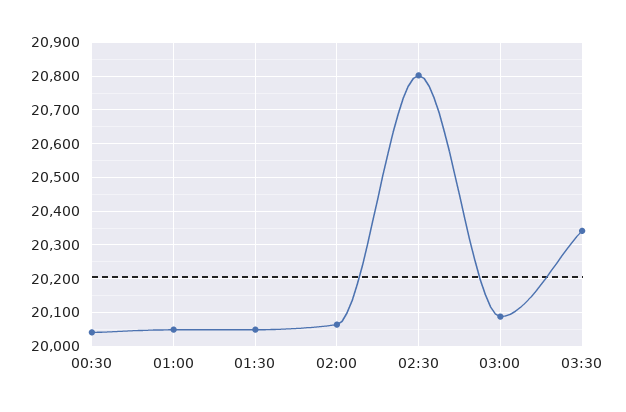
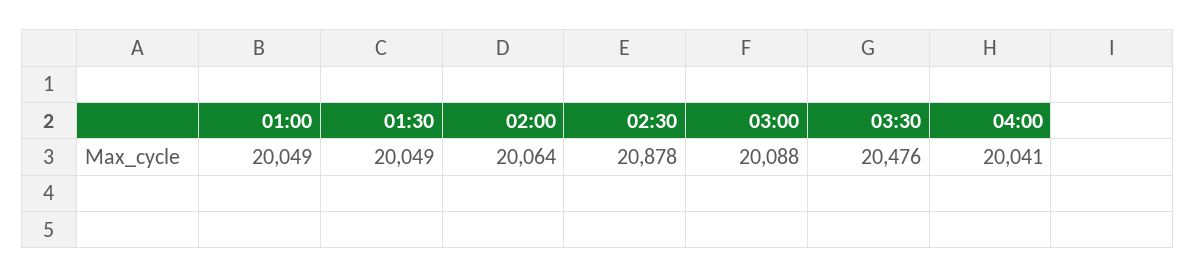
00:30: 20040 -> none
02:30: 20800 -> 20878
03:30: 20340 -> 20476
04:00: none -> 20041

